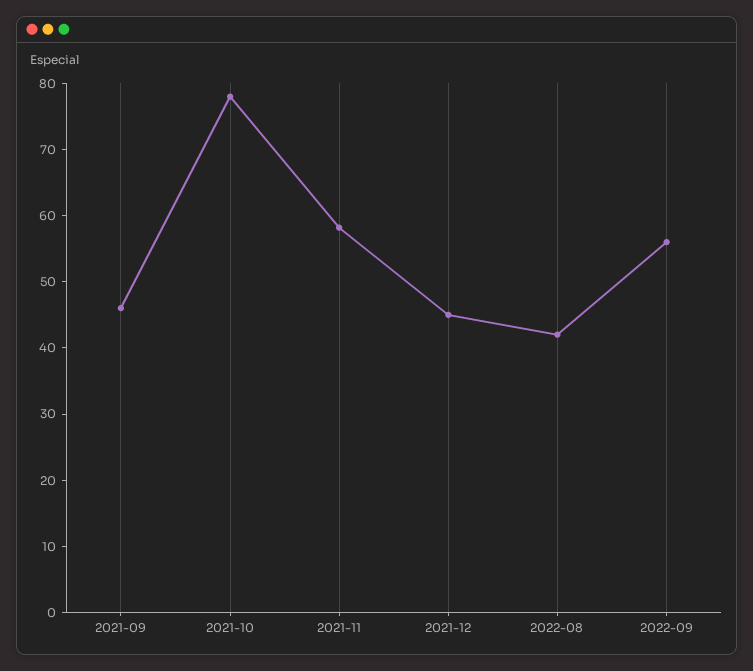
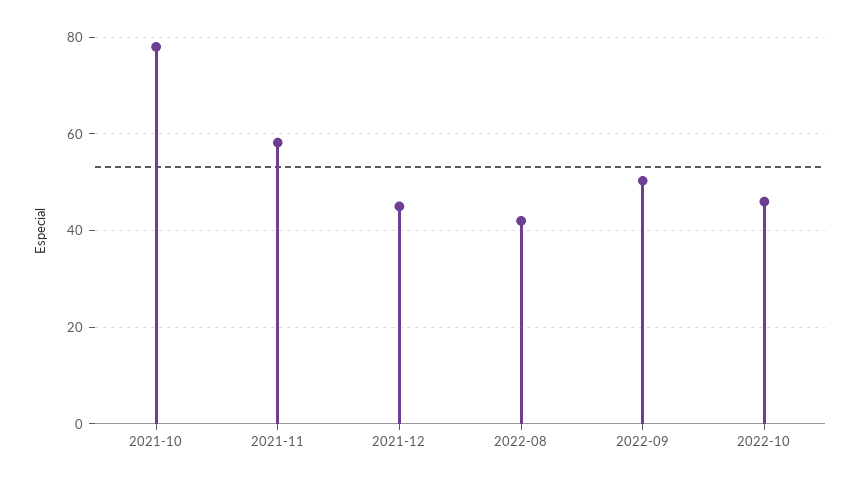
2021-09: 46 -> none
2022-09: 56 -> 50
2022-10: none -> 46

